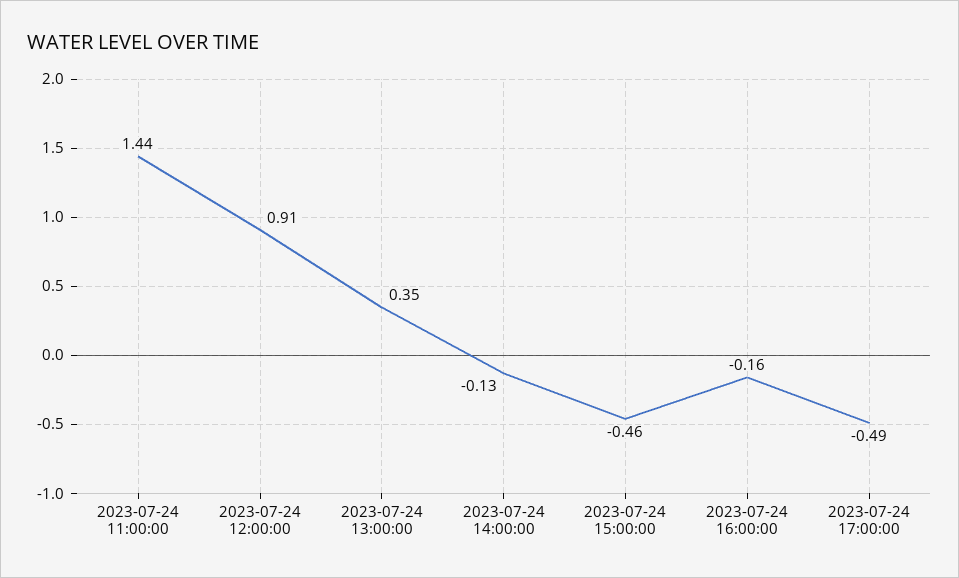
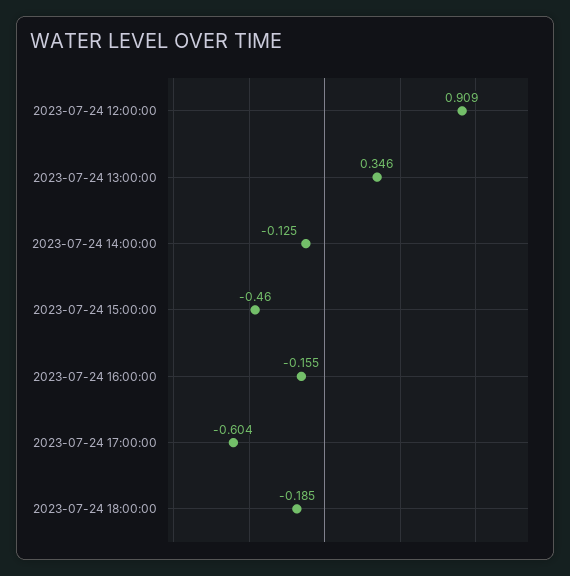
2023-07-24 11:00:00: 1.44 -> none
2023-07-24 17:00:00: -0.49 -> -0.604
2023-07-24 18:00:00: none -> -0.185

